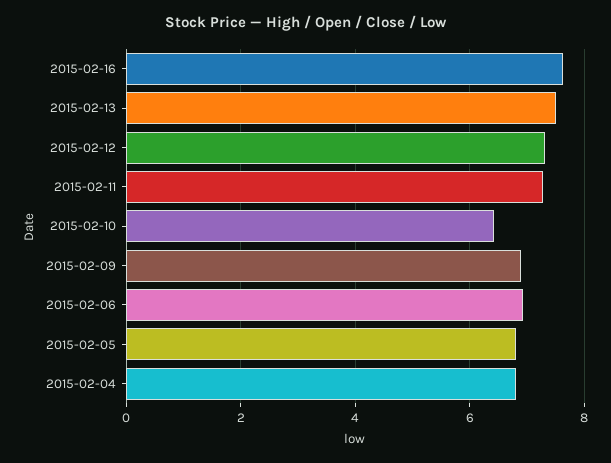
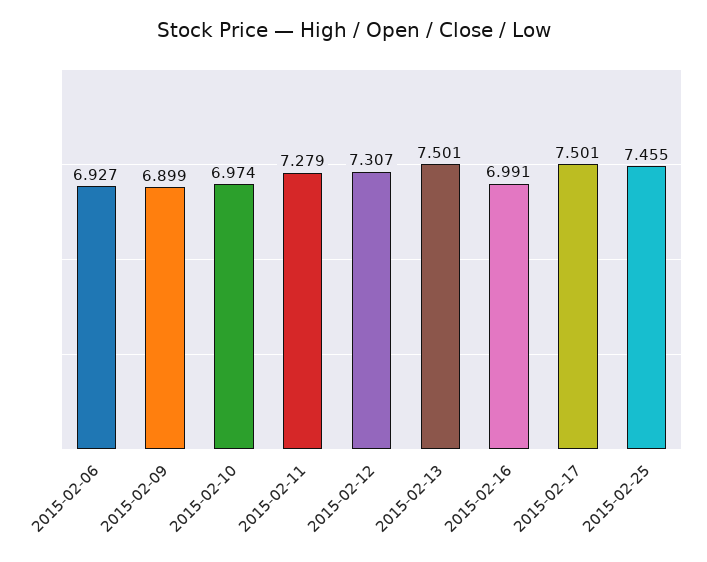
2015-02-16: 7.6 -> 6.991
2015-02-10: 6.4 -> 6.974
2015-02-05: 6.8 -> none
2015-02-04: 6.8 -> none
2015-02-17: none -> 7.501
2015-02-25: none -> 7.455

